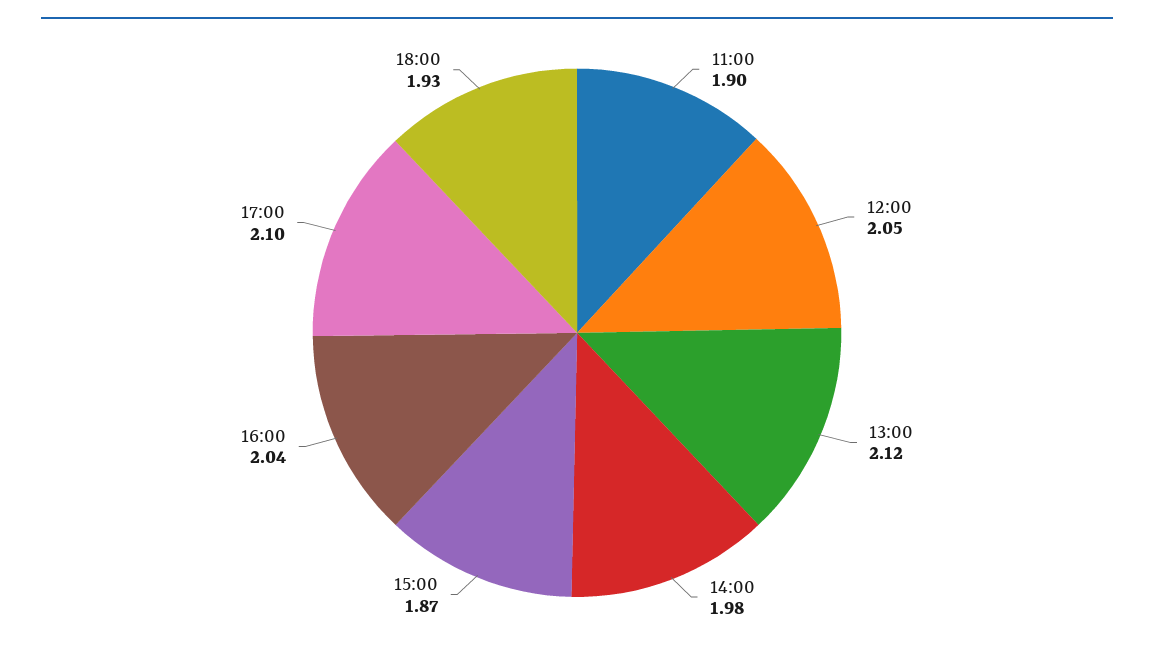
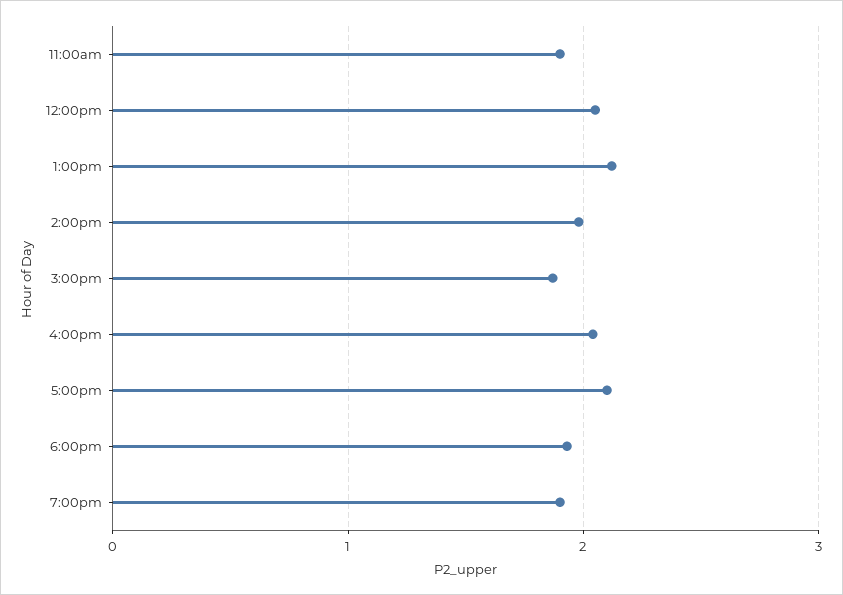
7:00pm: none -> 1.9

